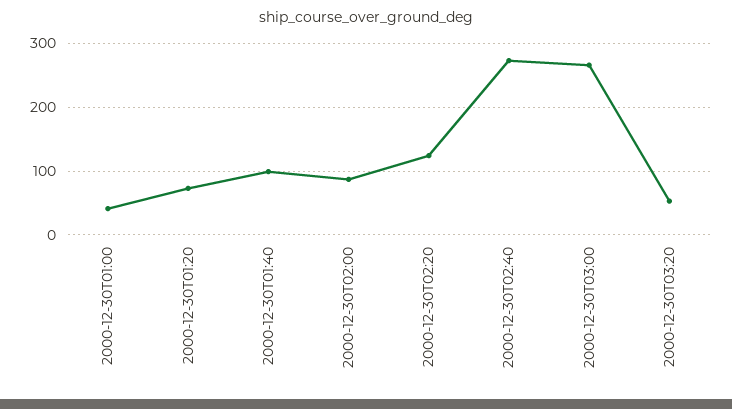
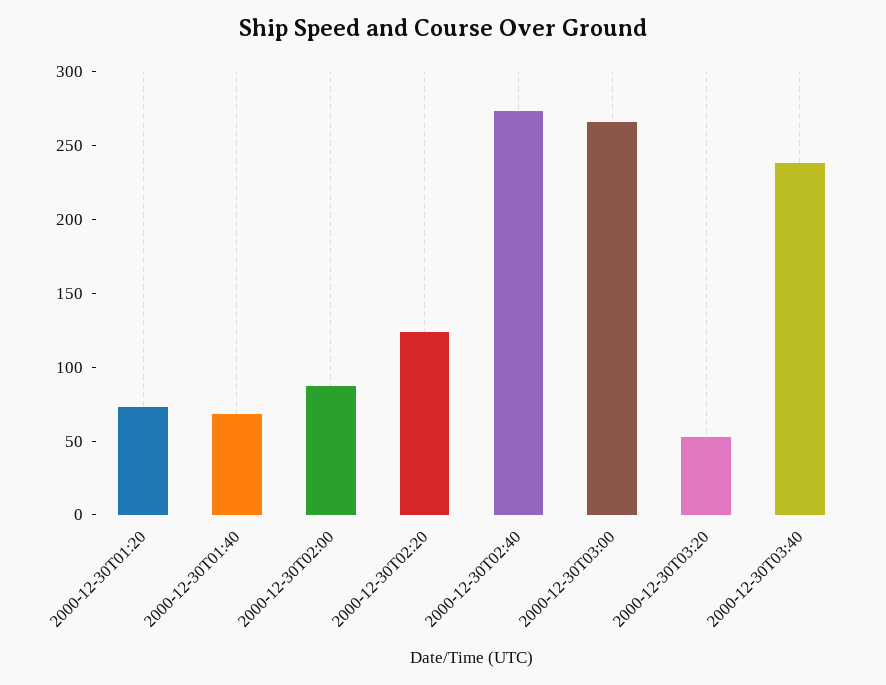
2000-12-30T01:00: 40 -> none
2000-12-30T01:40: 100 -> 70
2000-12-30T03:40: none -> 240

